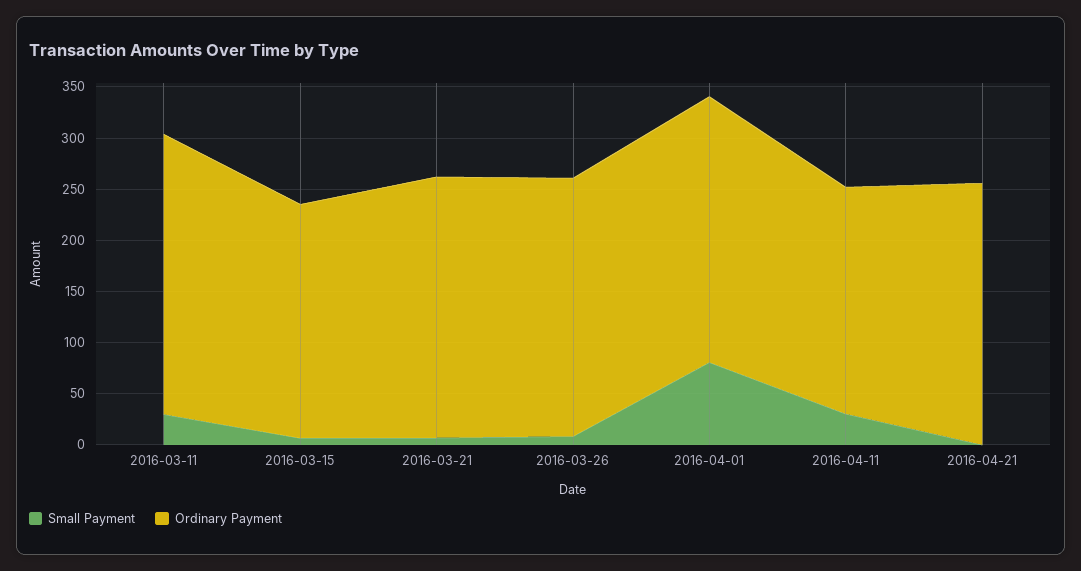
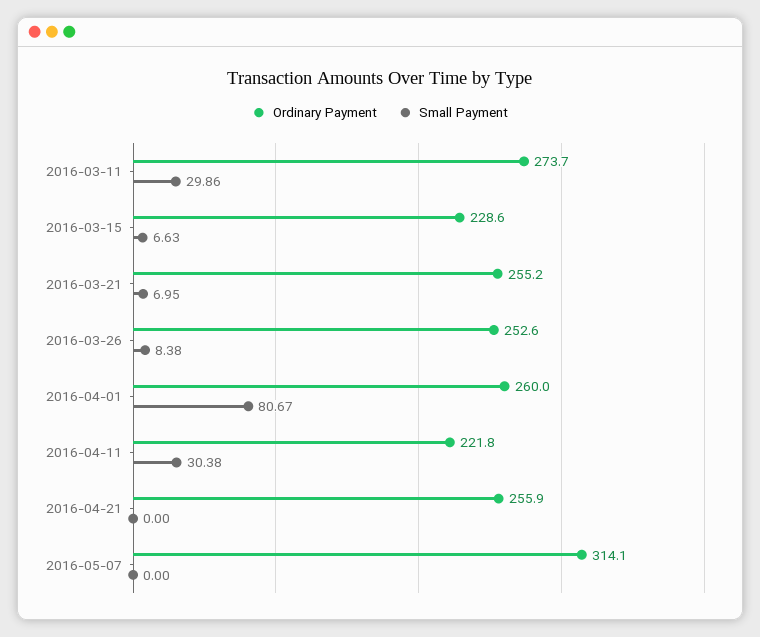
Ordinary Payment, 2016-05-07: none -> 314.1
Small Payment, 2016-05-07: none -> 0

